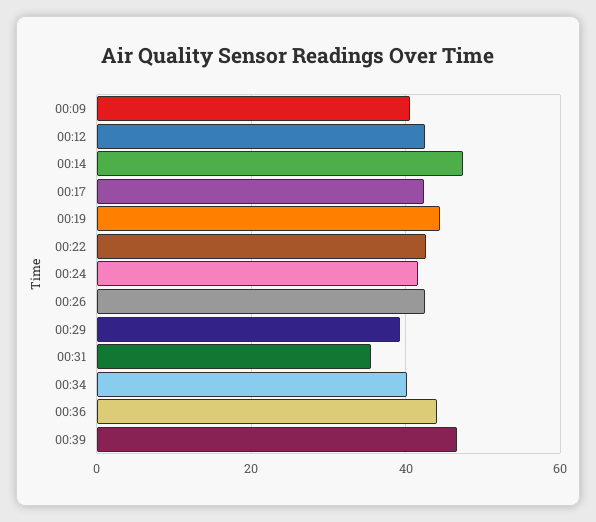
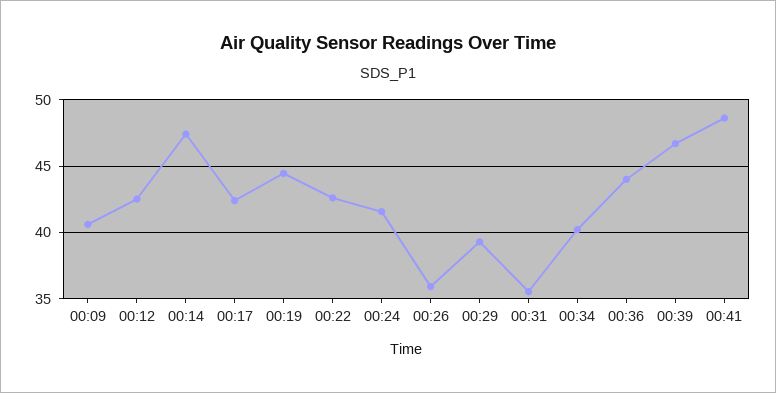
00:26: 42 -> 36
00:41: none -> 48.5

